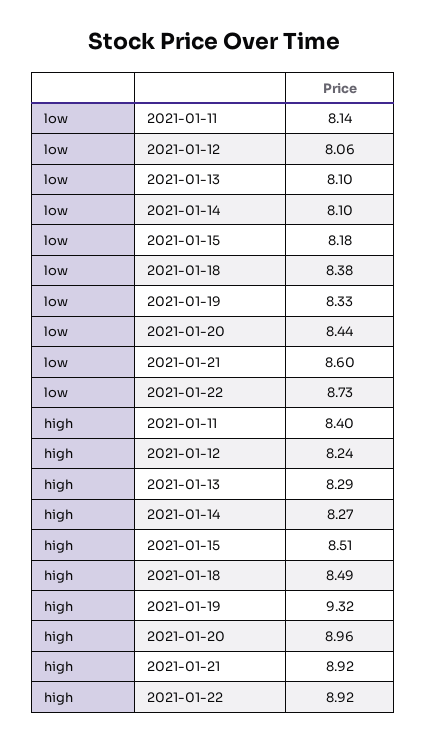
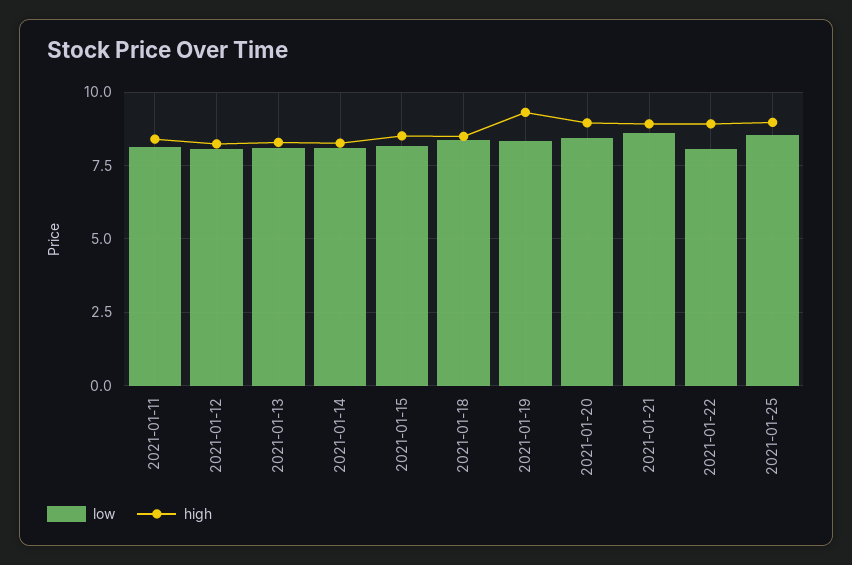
low, 2021-01-22: 8.73 -> 8
low, 2021-01-25: none -> 8.5
high, 2021-01-25: none -> 9

